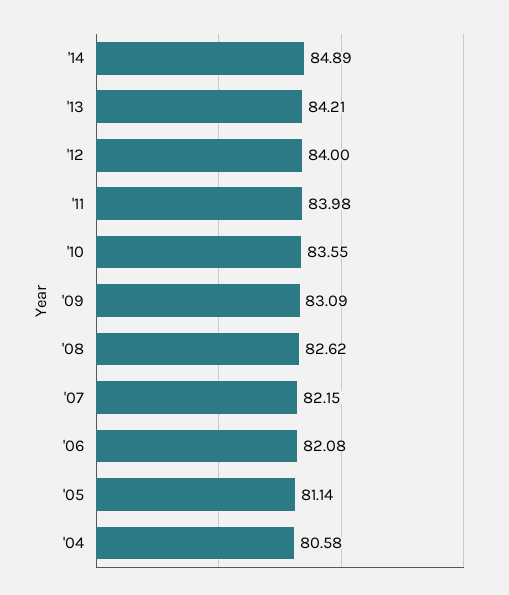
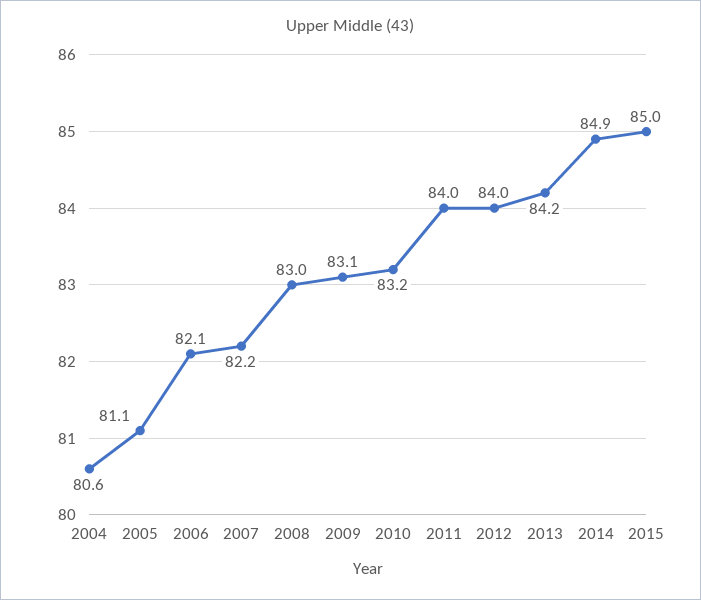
'10: 83.55 -> 83.2
'08: 82.62 -> 83
2015: none -> 85

